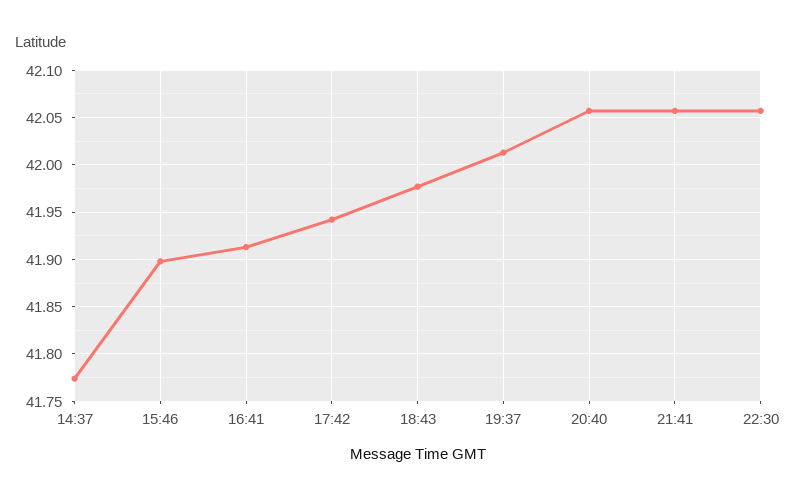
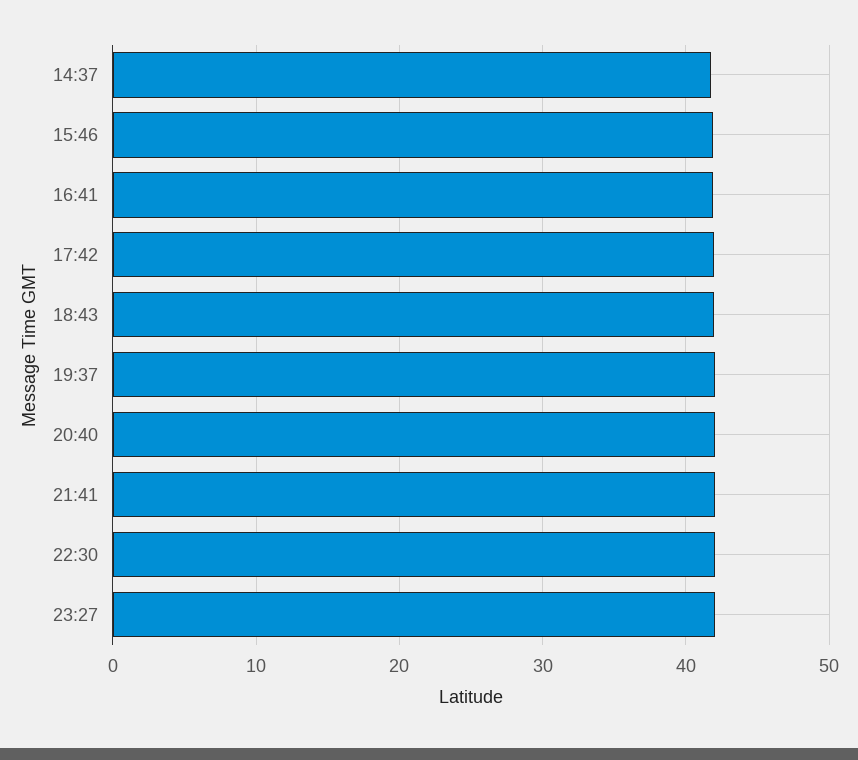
23:27: none -> 42

